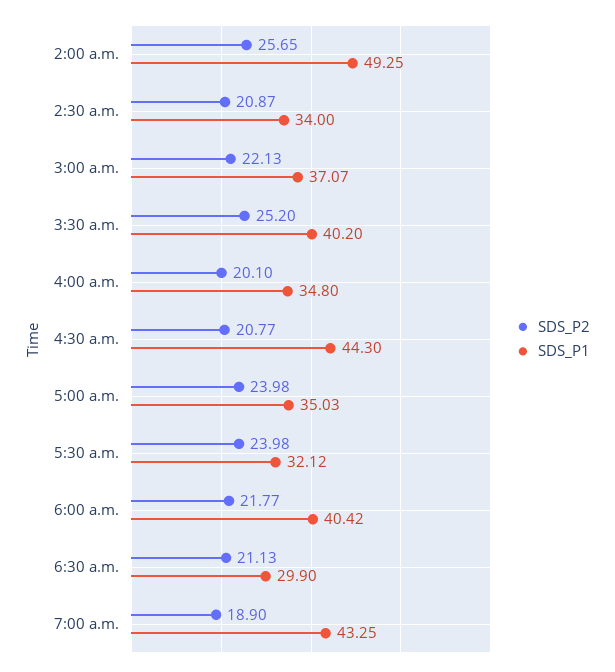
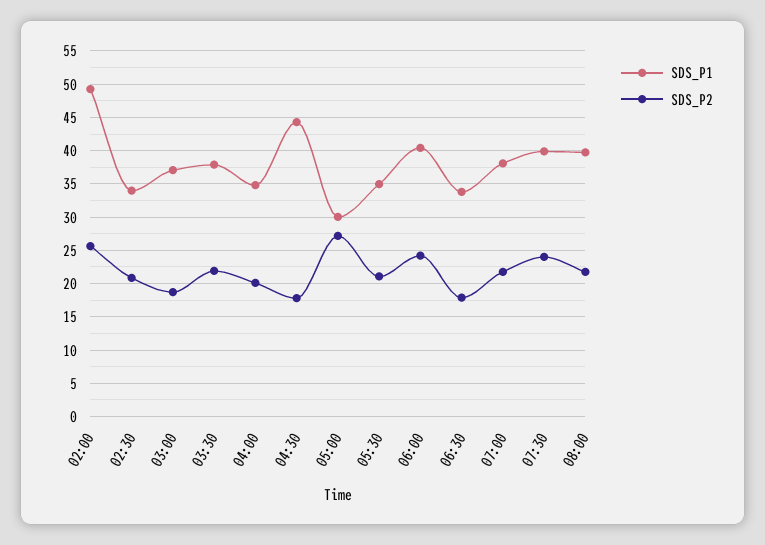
SDS_P2, 3:00 a.m.: 22.13 -> 19
SDS_P2, 3:30 a.m.: 25.2 -> 22
SDS_P1, 3:30 a.m.: 40.2 -> 38
SDS_P2, 4:30 a.m.: 20.77 -> 18
SDS_P2, 5:00 a.m.: 23.98 -> 27
SDS_P1, 5:00 a.m.: 35.03 -> 30
SDS_P2, 5:30 a.m.: 23.98 -> 21
SDS_P1, 5:30 a.m.: 32.12 -> 35
SDS_P2, 6:00 a.m.: 21.77 -> 24
SDS_P2, 6:30 a.m.: 21.13 -> 18
SDS_P1, 6:30 a.m.: 29.9 -> 34
SDS_P2, 7:00 a.m.: 18.9 -> 22
SDS_P1, 7:00 a.m.: 43.25 -> 38
SDS_P1, 07:30: none -> 40
SDS_P2, 07:30: none -> 24
SDS_P1, 08:00: none -> 40
SDS_P2, 08:00: none -> 22

